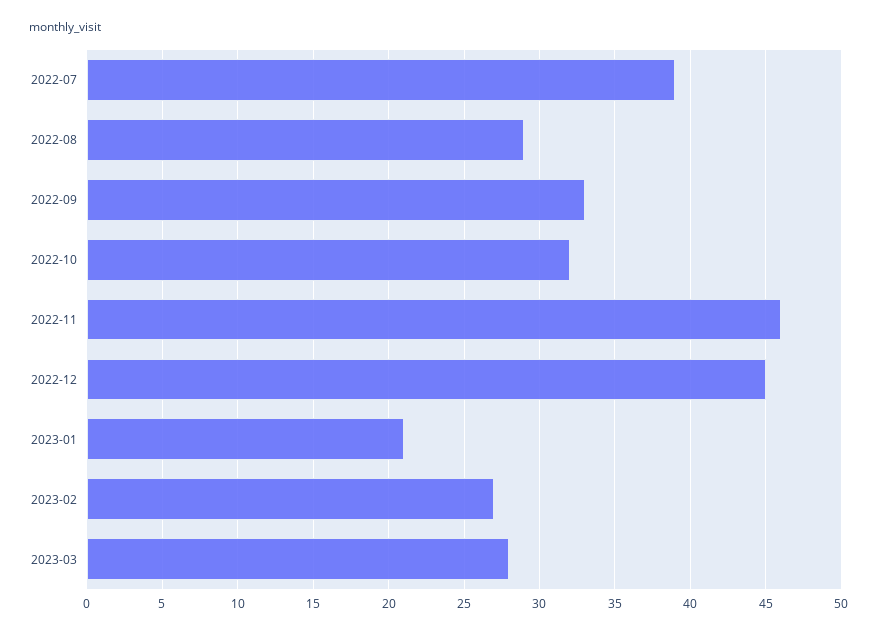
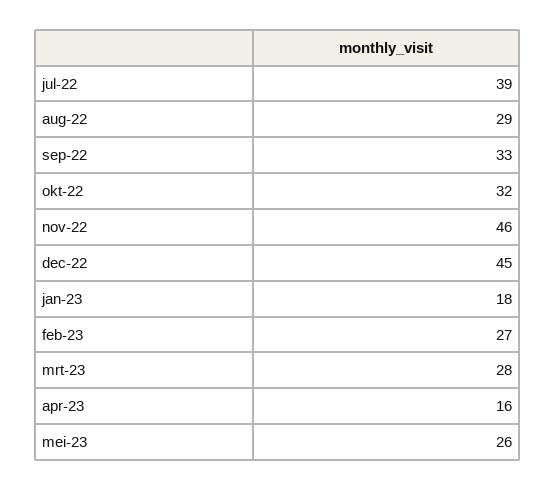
2023-01: 21 -> 18
apr-23: none -> 16
mei-23: none -> 26

